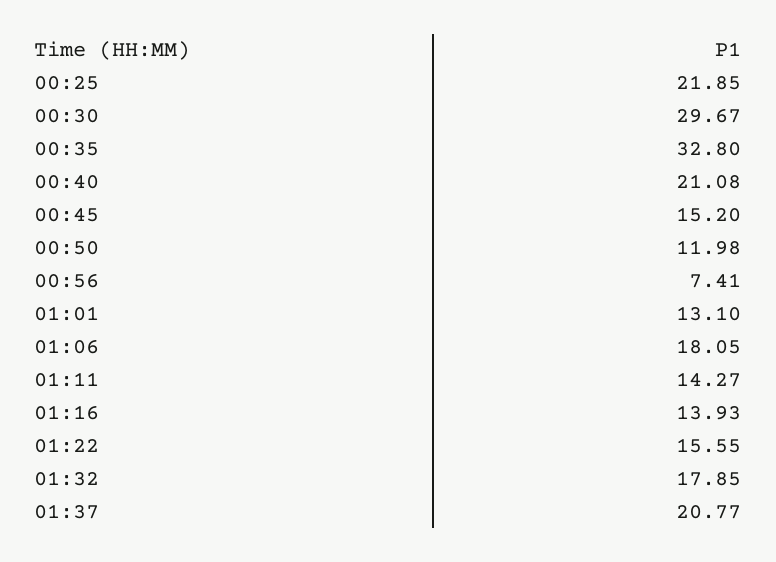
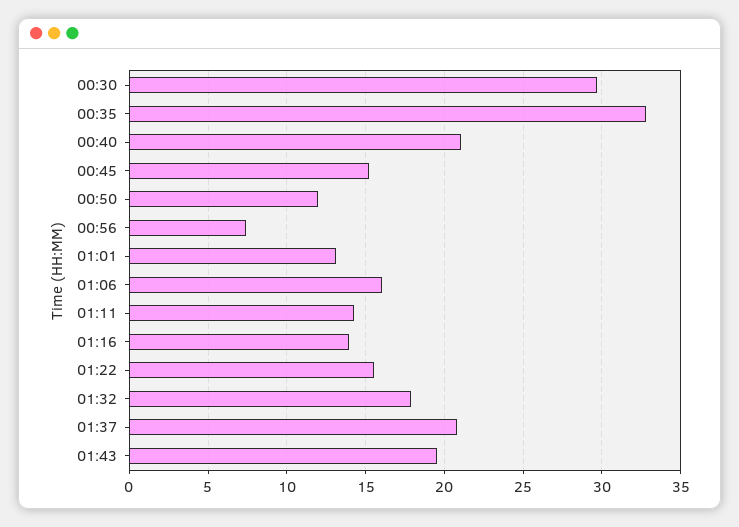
00:25: 21.85 -> none
01:06: 18.05 -> 16
01:43: none -> 19.5

